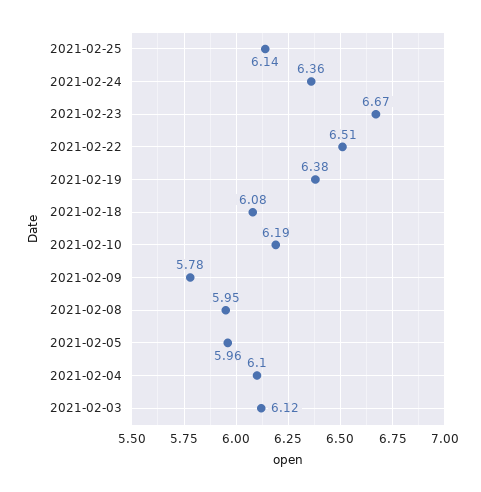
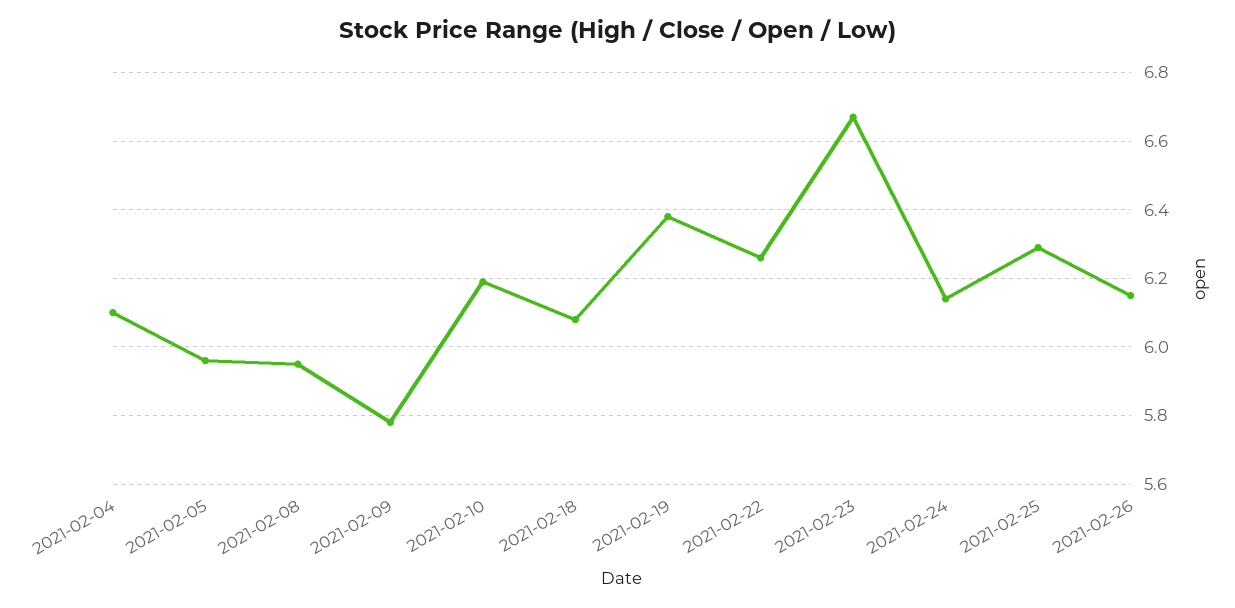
2021-02-25: 6.14 -> 6.3
2021-02-24: 6.36 -> 6.15
2021-02-22: 6.51 -> 6.25
2021-02-03: 6.12 -> none
2021-02-26: none -> 6.15

